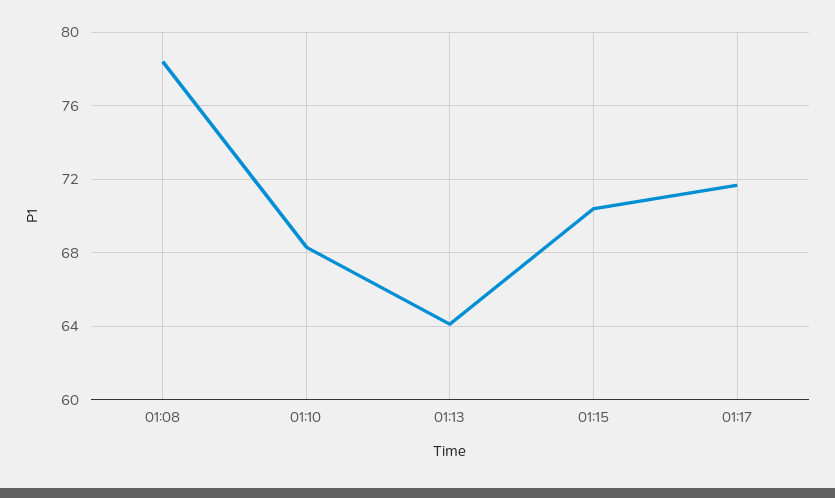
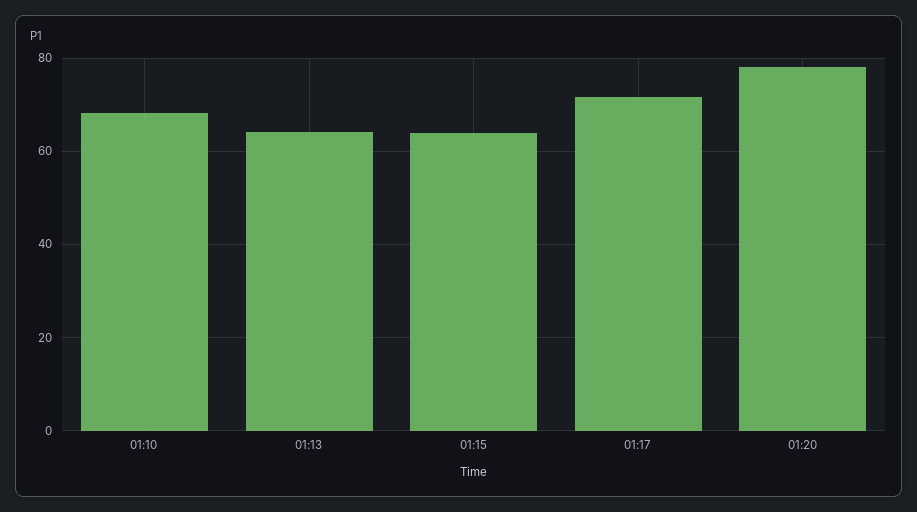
01:08: 78.5 -> none
01:15: 70.5 -> 64
01:20: none -> 78

